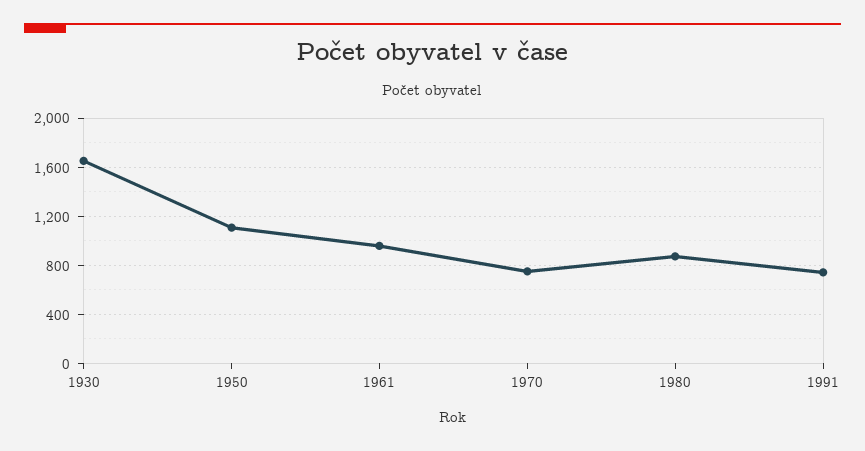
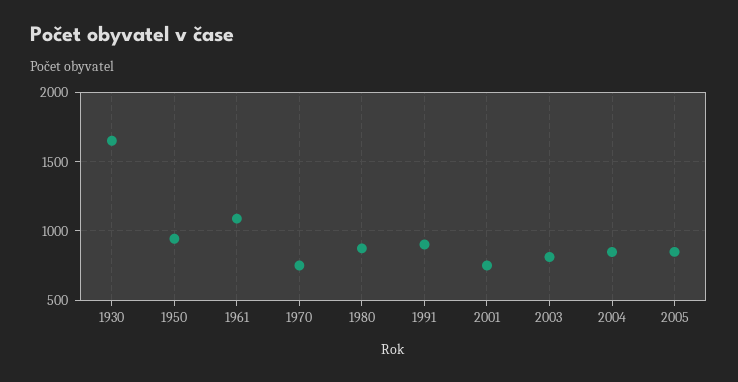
1950: 1100 -> 950
1961: 950 -> 1100
1991: 750 -> 900
2001: none -> 750
2003: none -> 800
2004: none -> 850
2005: none -> 850

